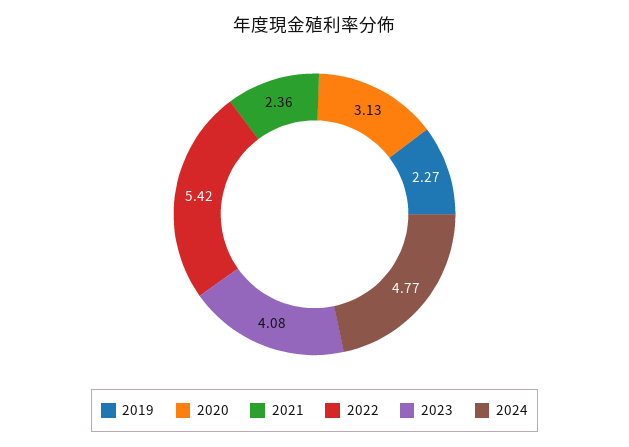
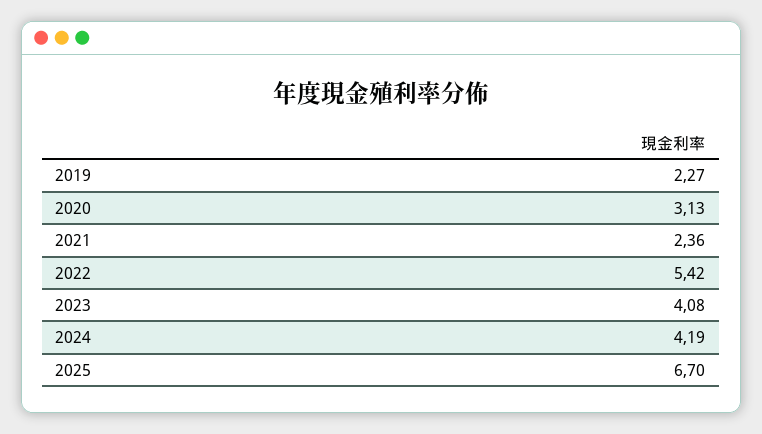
2024: 4.77 -> 4.19
2025: none -> 6.7

